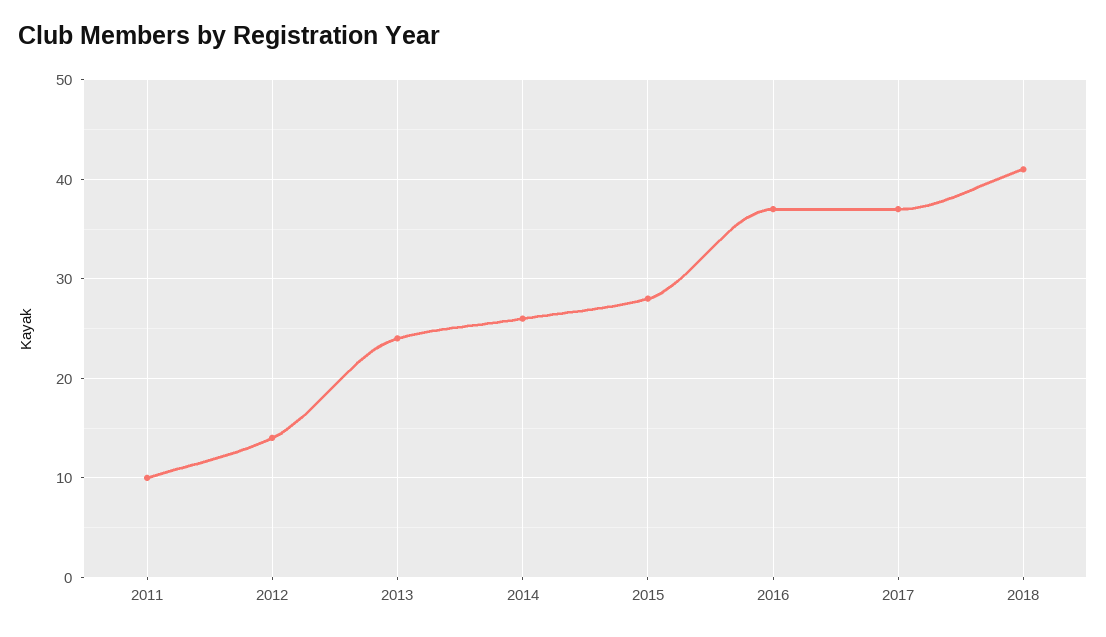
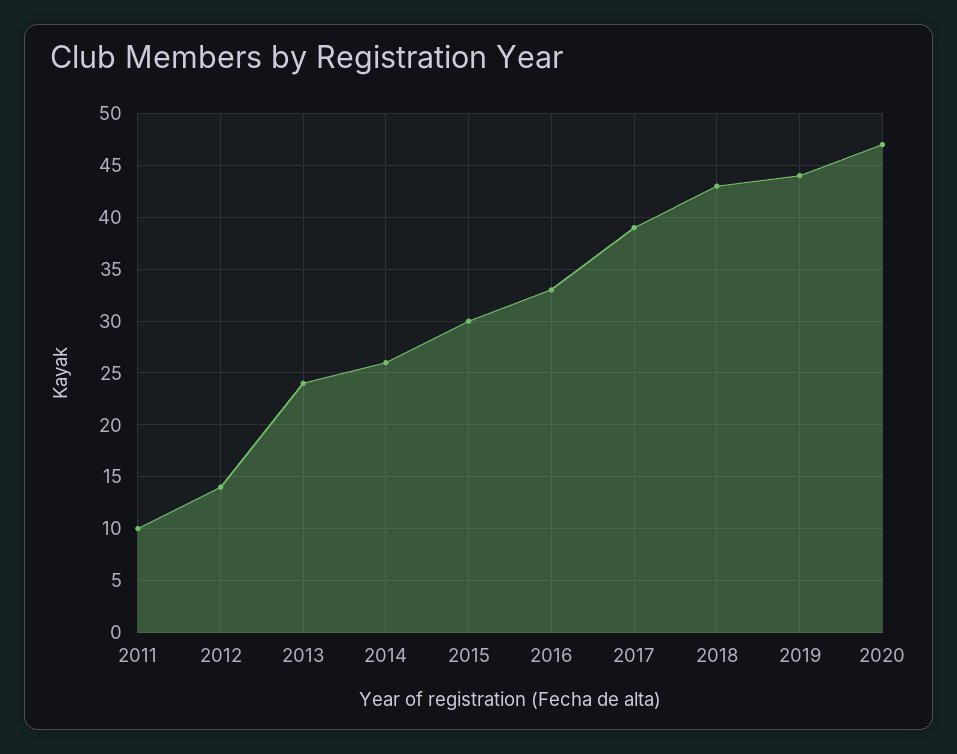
2015: 28 -> 30
2016: 37 -> 33
2017: 37 -> 39
2018: 41 -> 43
2019: none -> 44
2020: none -> 47

